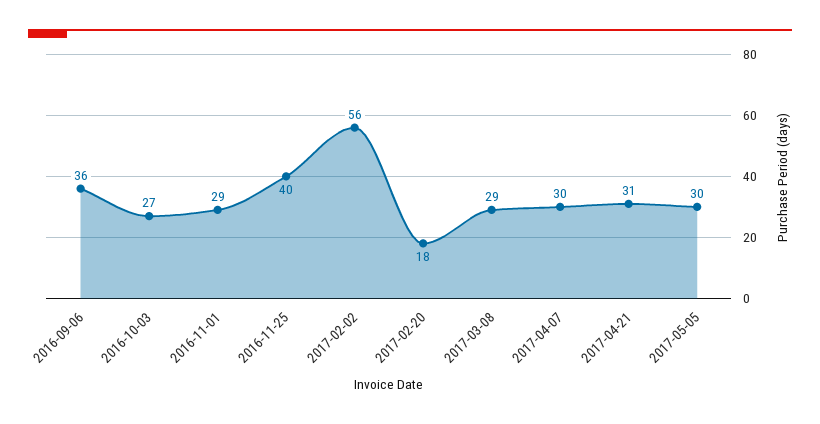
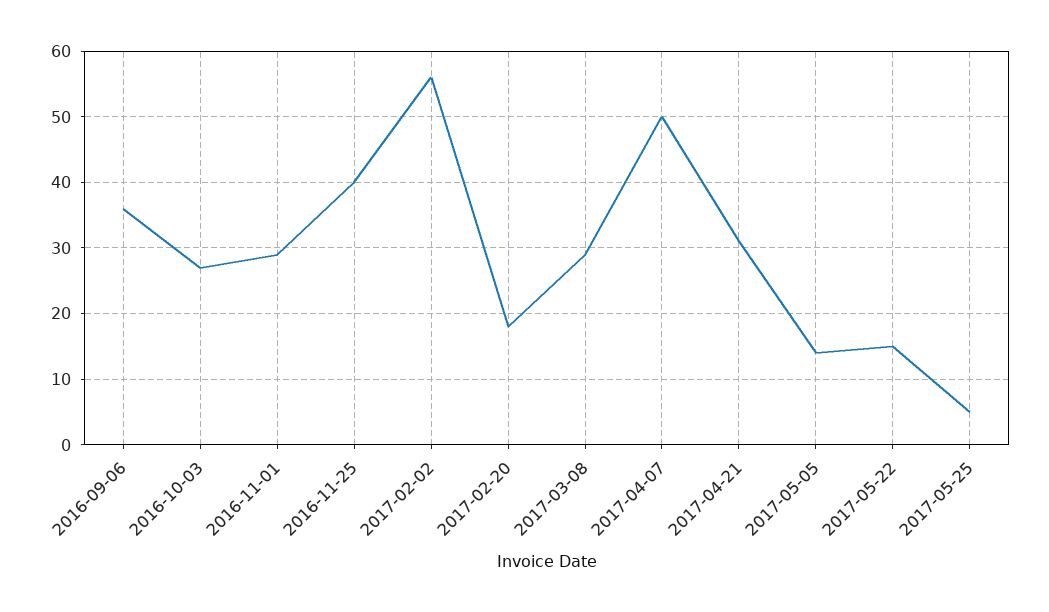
2017-04-07: 30 -> 50
2017-05-05: 30 -> 14
2017-05-22: none -> 15
2017-05-25: none -> 5

